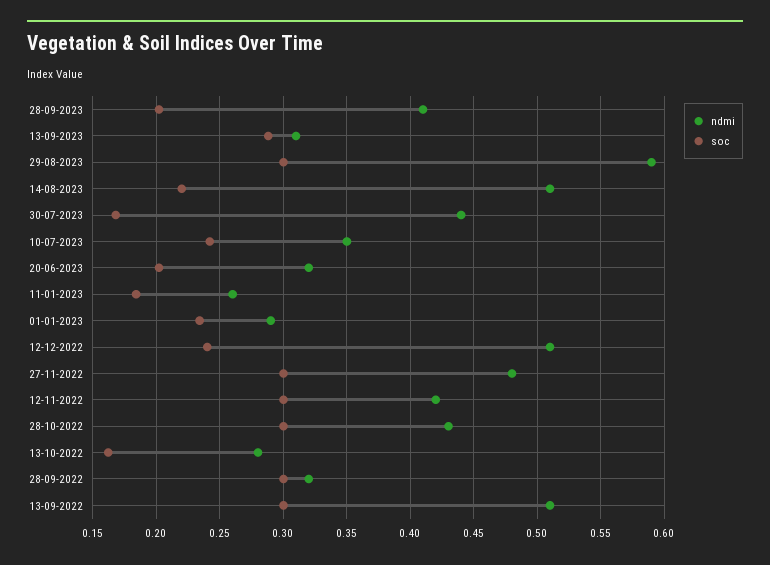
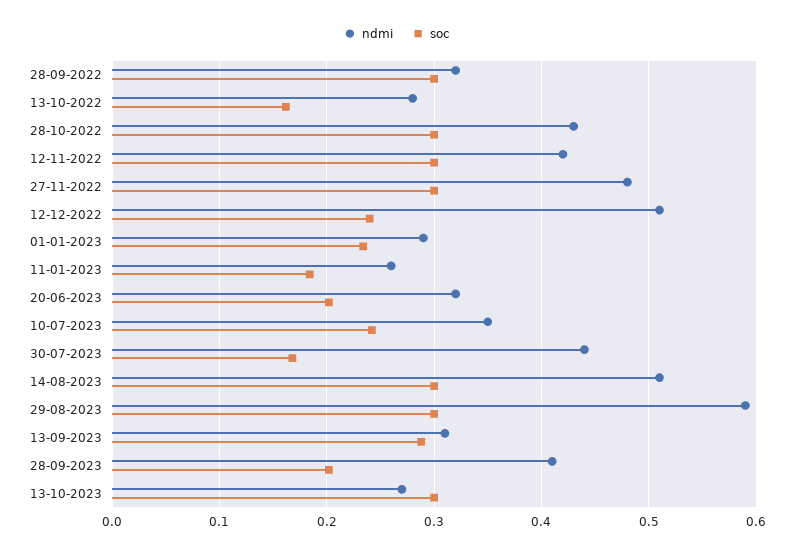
soc, 14-08-2023: 0.22 -> 0.3
ndmi, 13-09-2022: 0.51 -> none
soc, 13-09-2022: 0.3 -> none
ndmi, 13-10-2023: none -> 0.27
soc, 13-10-2023: none -> 0.3

